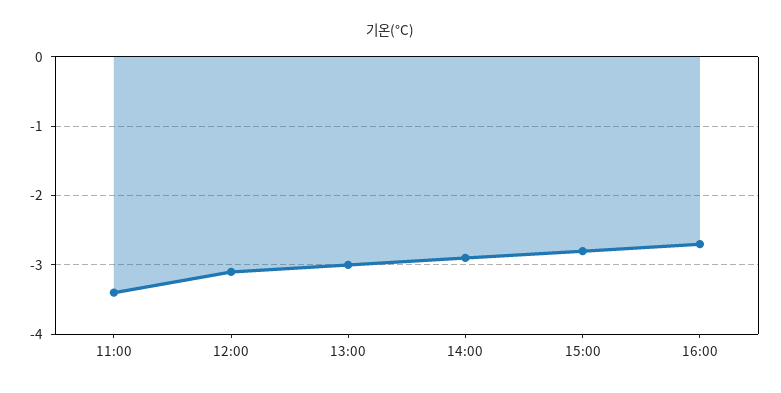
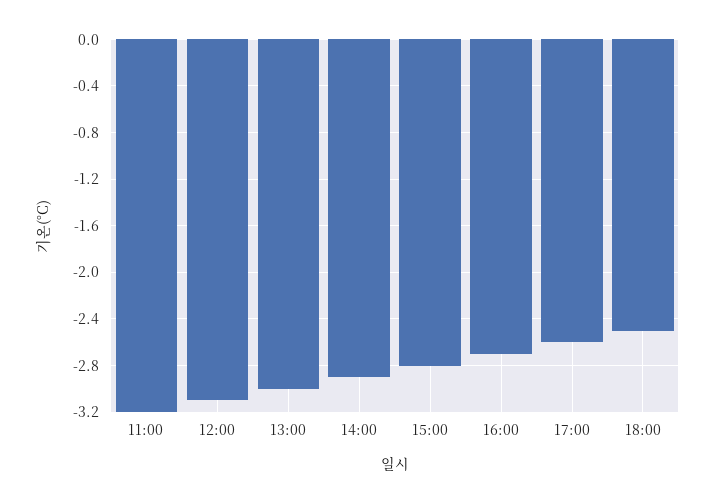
11:00: -3.4 -> -3.2
17:00: none -> -2.6
18:00: none -> -2.5

